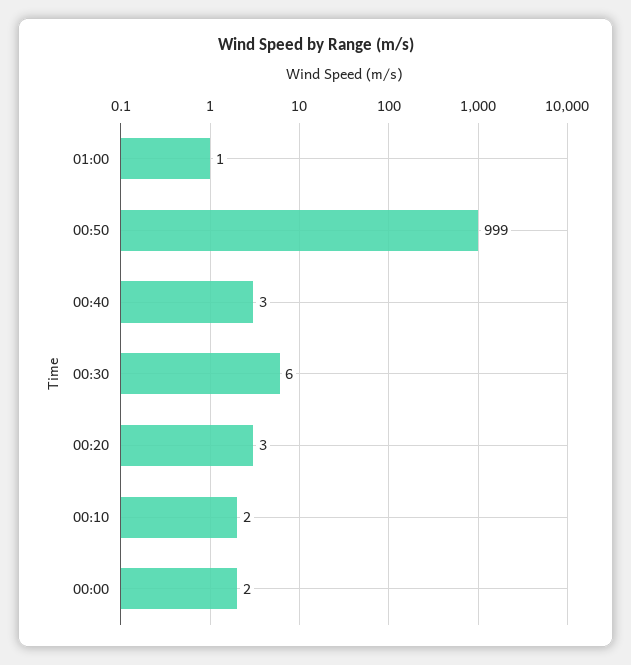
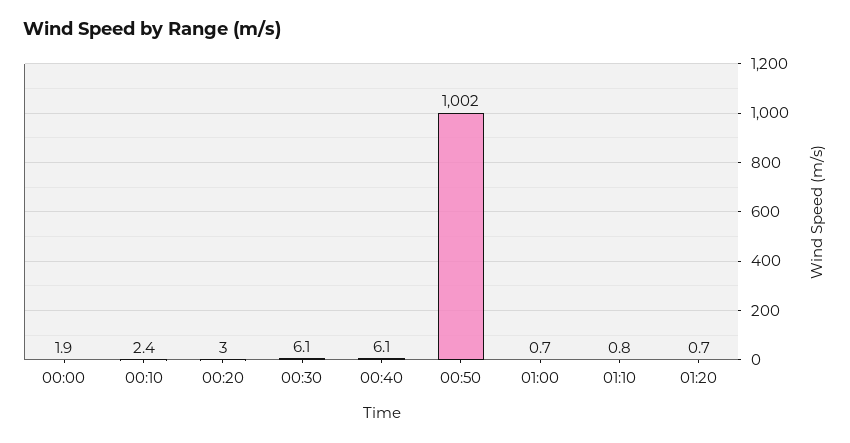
00:50: 999 -> 1002
00:40: 3 -> 6.1
01:10: none -> 0.8
01:20: none -> 0.7

